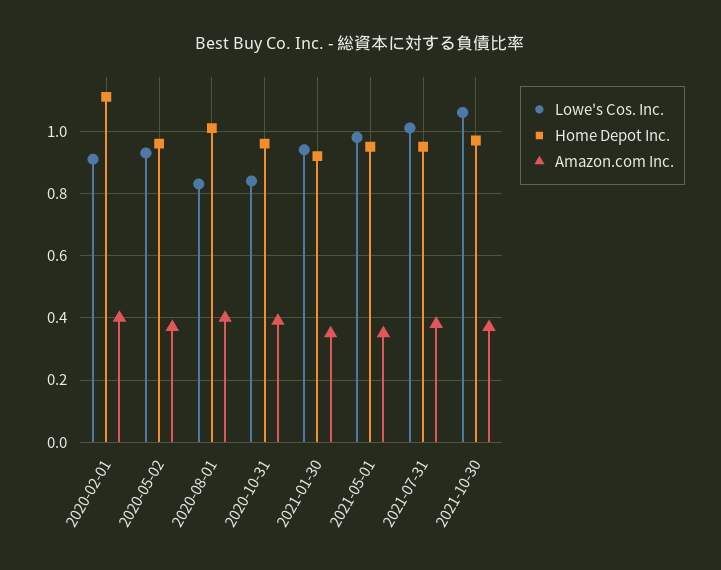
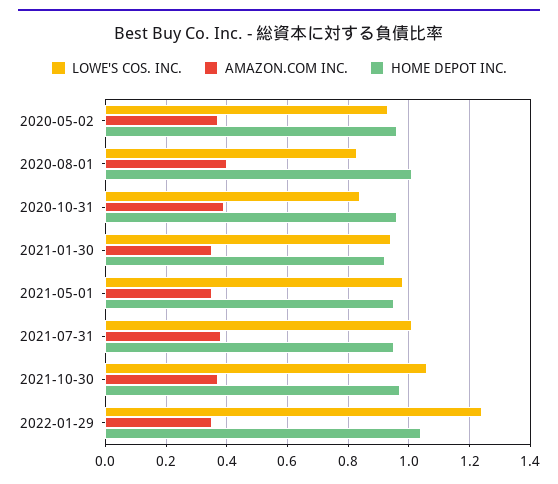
Lowe's Cos. Inc., 2020-02-01: 0.9 -> none
Home Depot Inc., 2020-02-01: 1.1 -> none
Amazon.com Inc., 2020-02-01: 0.4 -> none
Lowe's Cos. Inc., 2022-01-29: none -> 1.25
Amazon.com Inc., 2022-01-29: none -> 0.35
Home Depot Inc., 2022-01-29: none -> 1.05

